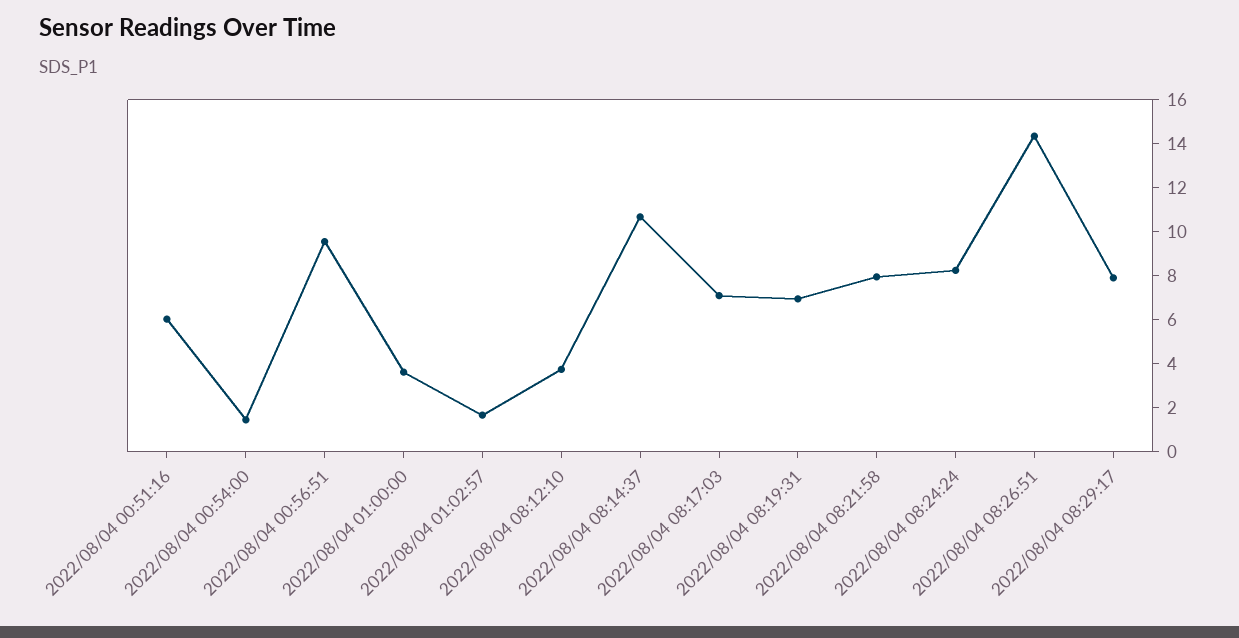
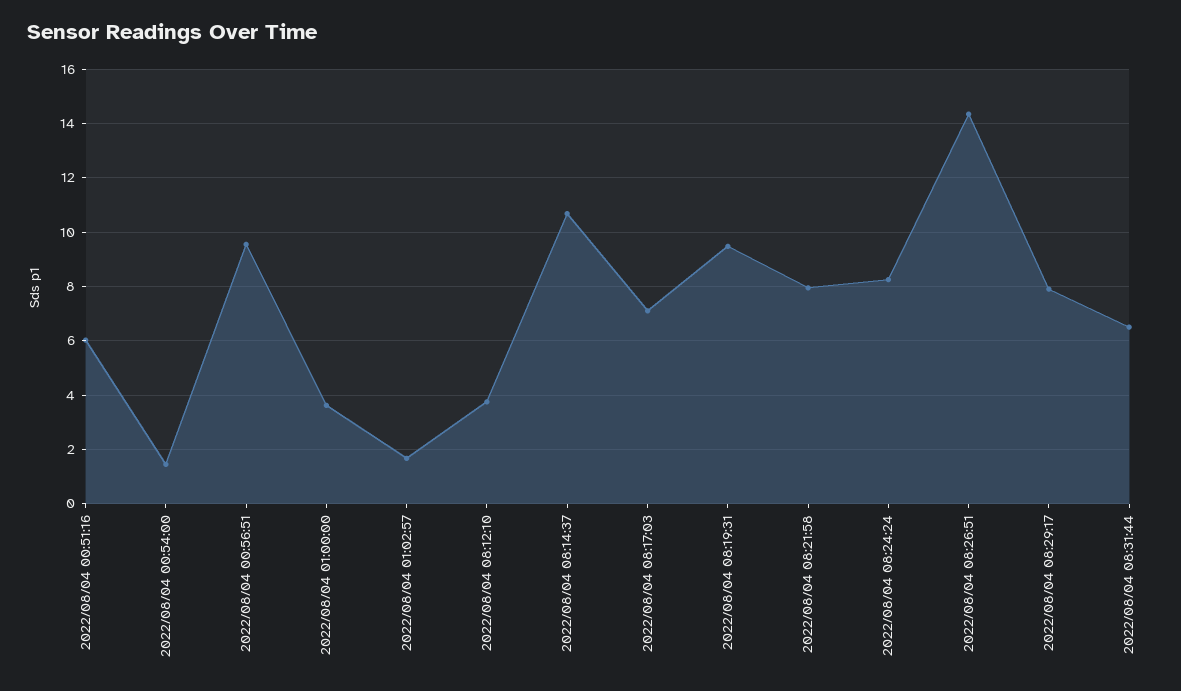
2022/08/04 08:19:31: 7 -> 9.5
2022/08/04 08:31:44: none -> 6.5

